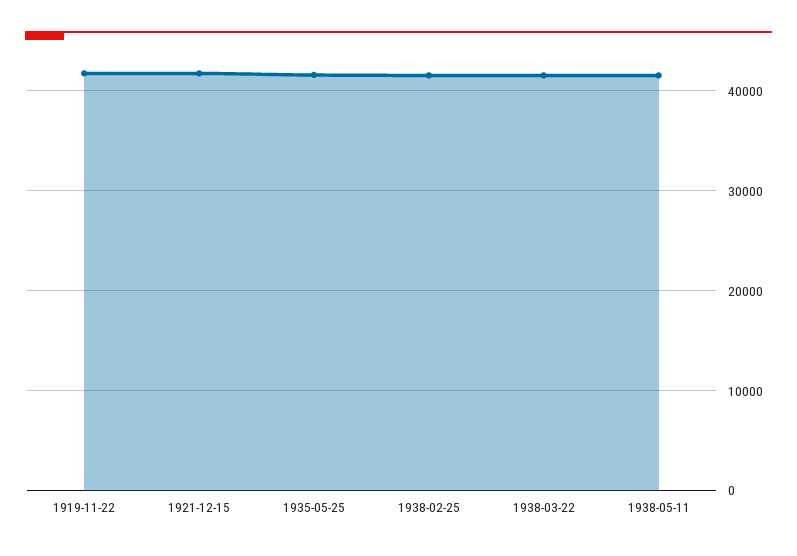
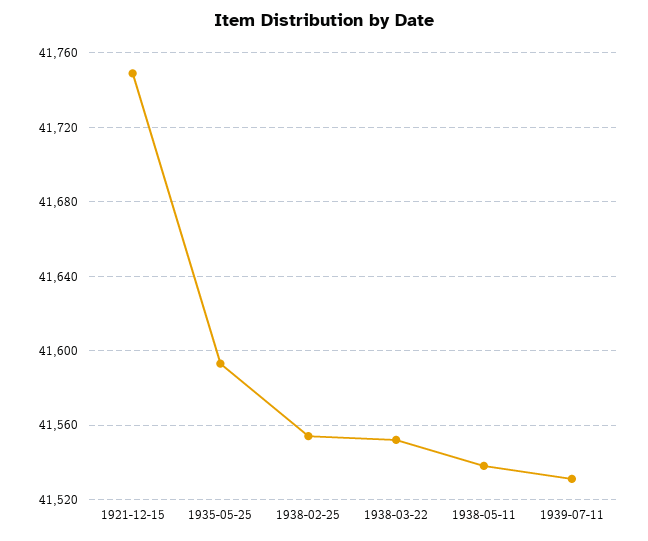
1919-11-22: 42000 -> none
1939-07-11: none -> 41530

